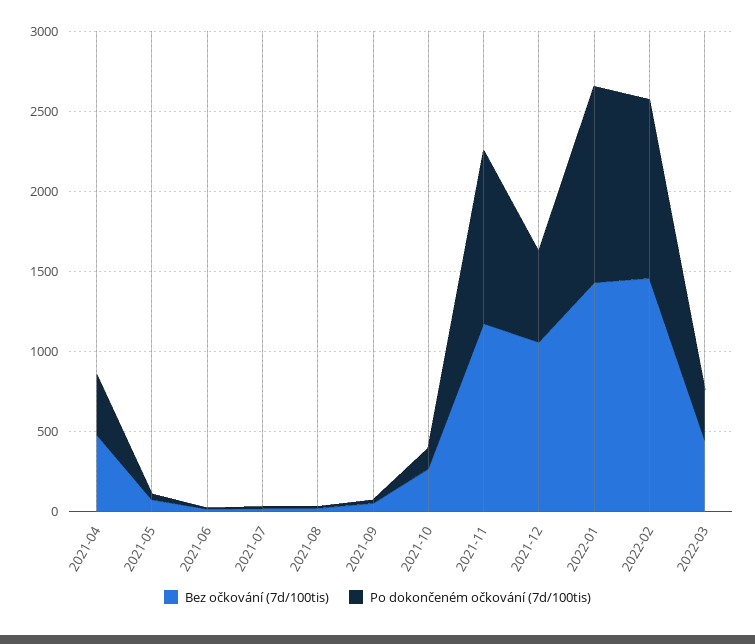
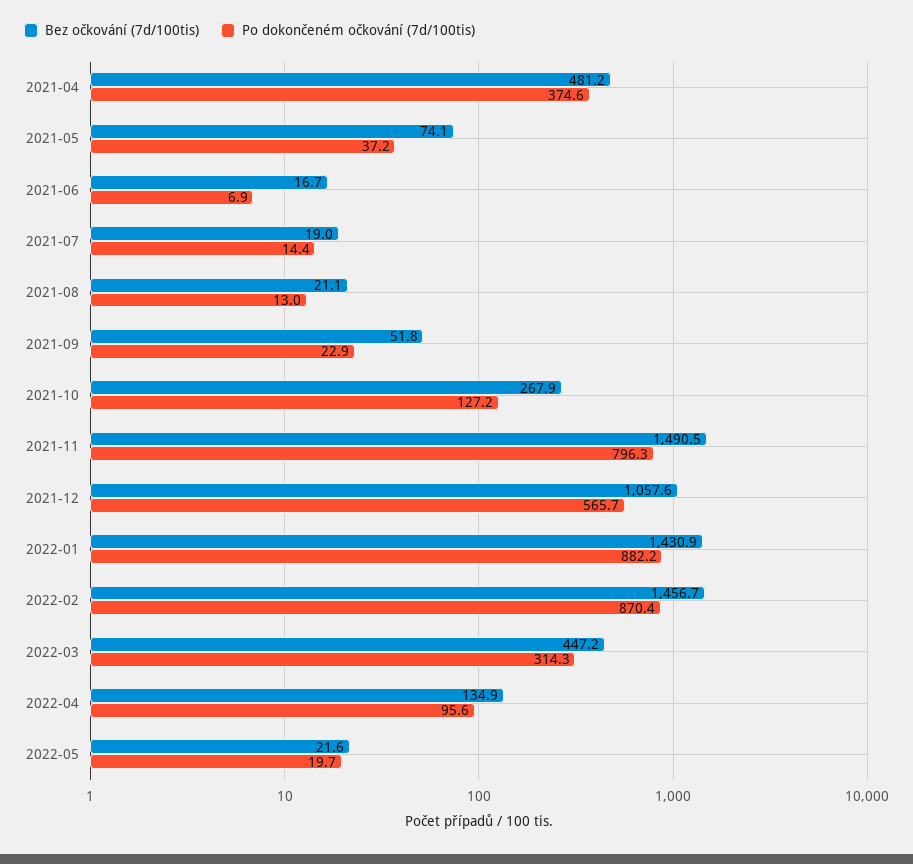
Bez očkování (7d/100tis), 2021-11: 1200 -> 1490.5
Po dokončeném očkování (7d/100tis), 2021-11: 1100 -> 796.3
Po dokončeném očkování (7d/100tis), 2022-01: 1200 -> 882.2
Po dokončeném očkování (7d/100tis), 2022-02: 1100 -> 870.4
Bez očkování (7d/100tis), 2022-04: none -> 134.9
Po dokončeném očkování (7d/100tis), 2022-04: none -> 95.6
Bez očkování (7d/100tis), 2022-05: none -> 21.6
Po dokončeném očkování (7d/100tis), 2022-05: none -> 19.7

